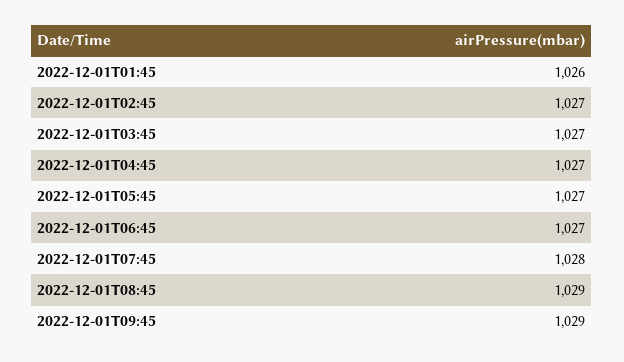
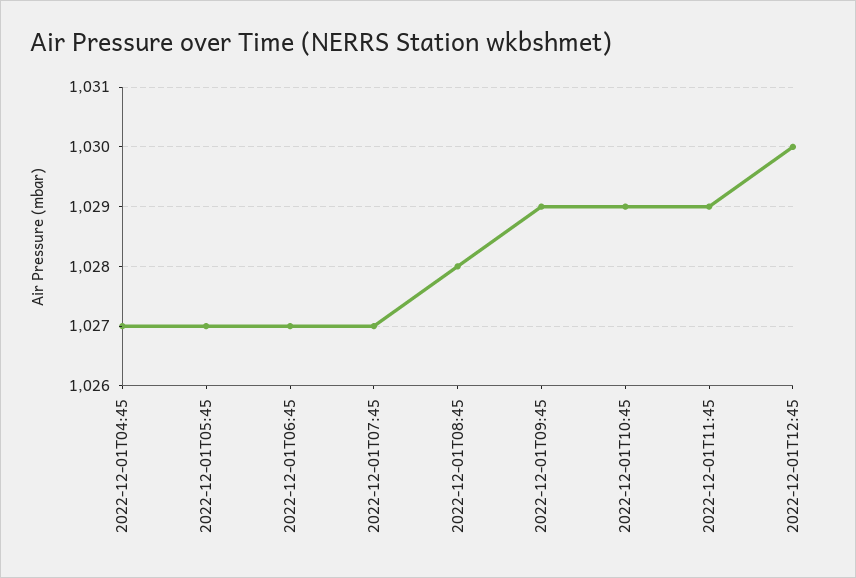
2022-12-01T01:45: 1026 -> none
2022-12-01T02:45: 1027 -> none
2022-12-01T03:45: 1027 -> none
2022-12-01T07:45: 1028 -> 1027
2022-12-01T08:45: 1029 -> 1028
2022-12-01T10:45: none -> 1029
2022-12-01T11:45: none -> 1029
2022-12-01T12:45: none -> 1030

